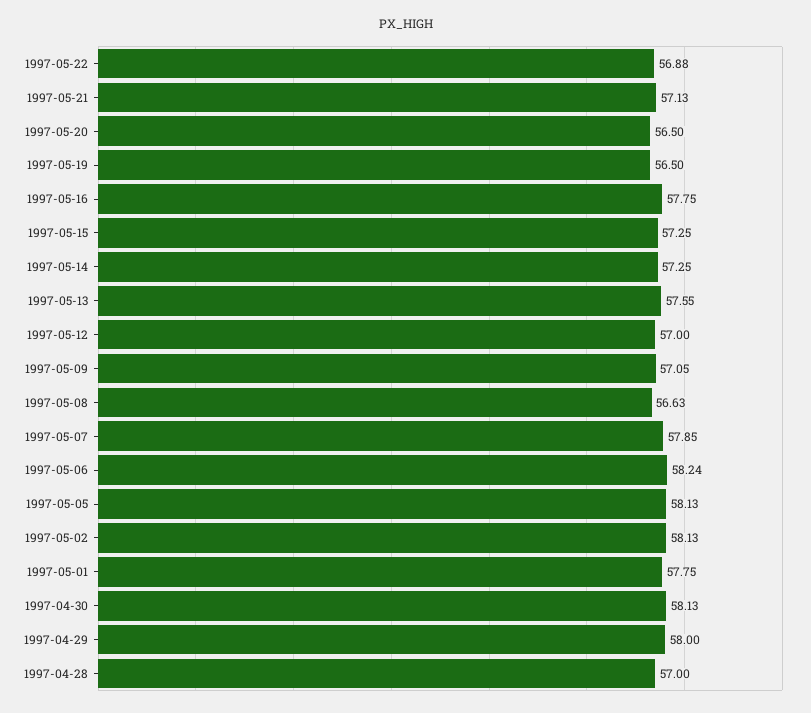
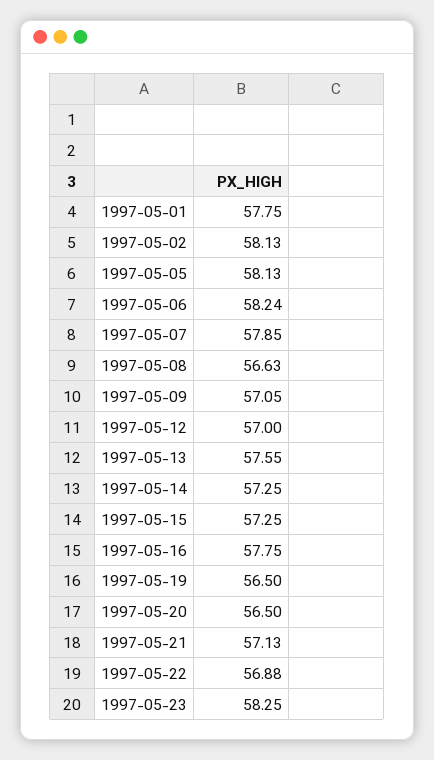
1997-04-30: 58.13 -> none
1997-04-29: 58 -> none
1997-04-28: 57 -> none
1997-05-23: none -> 58.25

